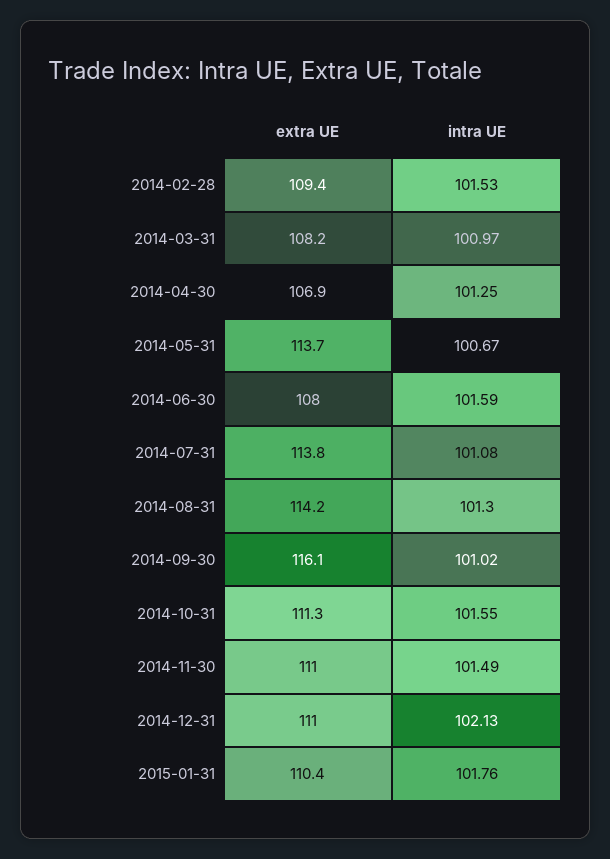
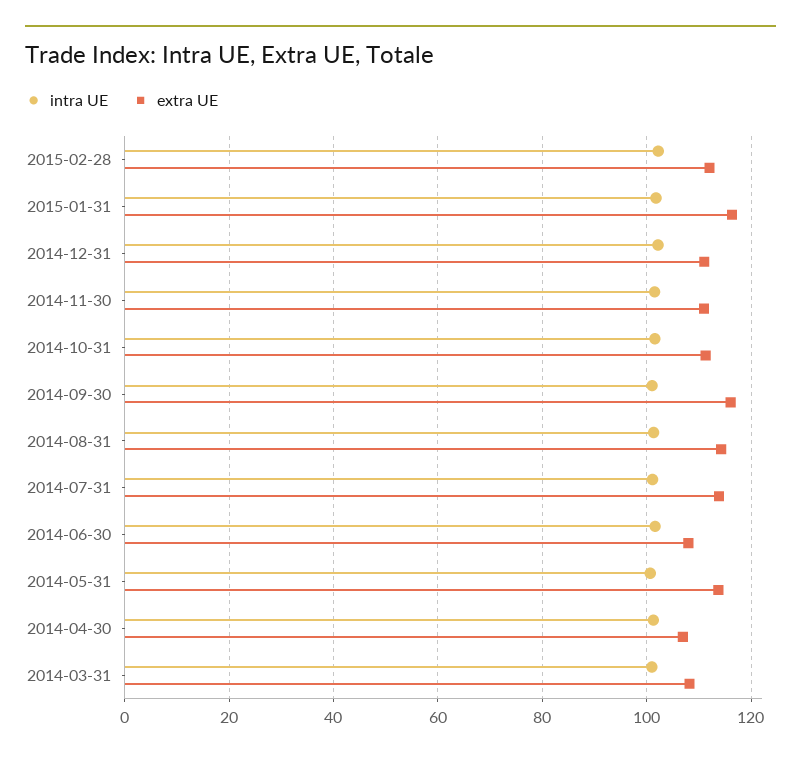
extra UE, 2014-02-28: 109.4 -> none
intra UE, 2014-02-28: 101.53 -> none
extra UE, 2015-01-31: 110.4 -> 116
intra UE, 2015-02-28: none -> 102
extra UE, 2015-02-28: none -> 112

